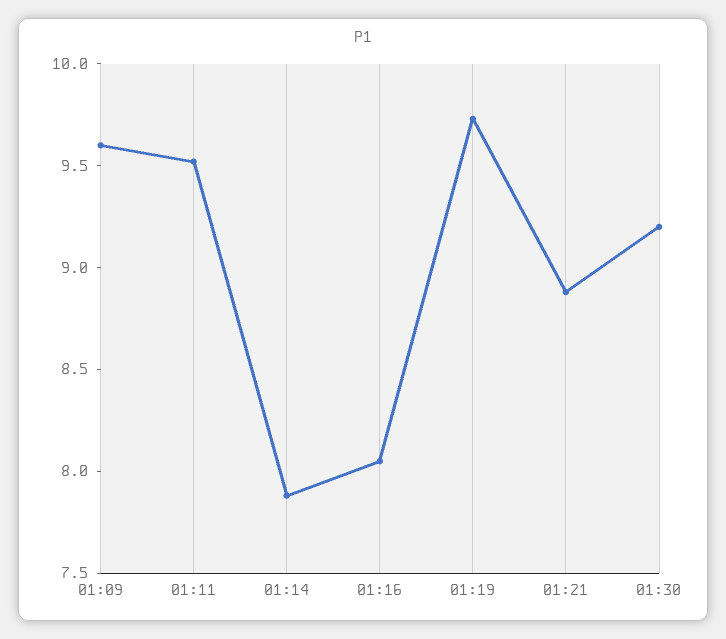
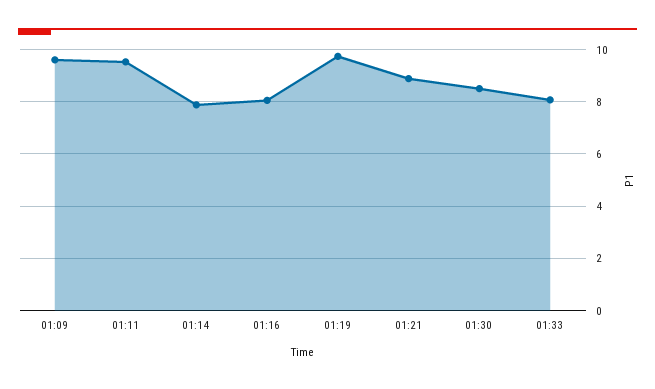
01:30: 9.2 -> 8.5
01:33: none -> 8

